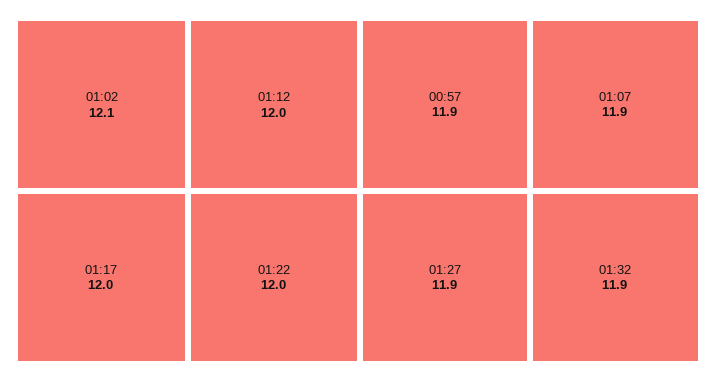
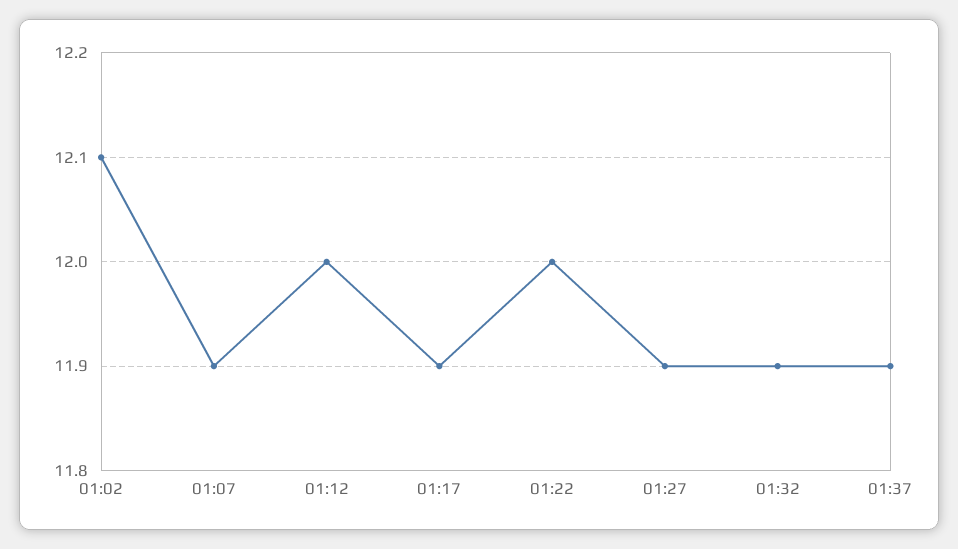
01:17: 12 -> 11.9
00:57: 11.9 -> none
01:37: none -> 11.9

